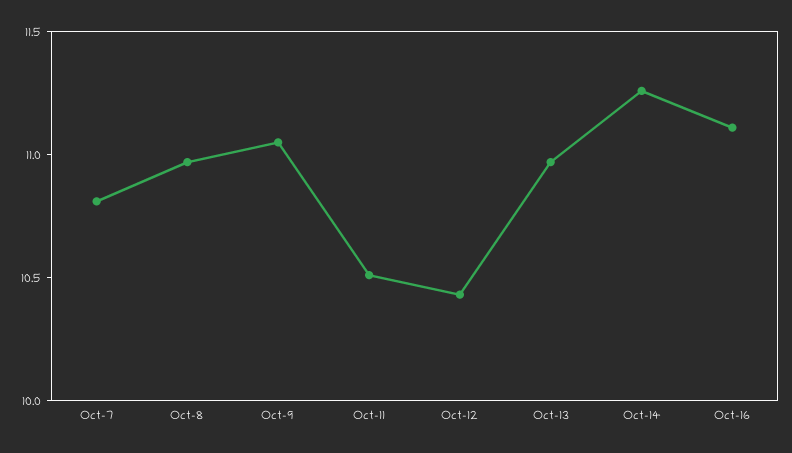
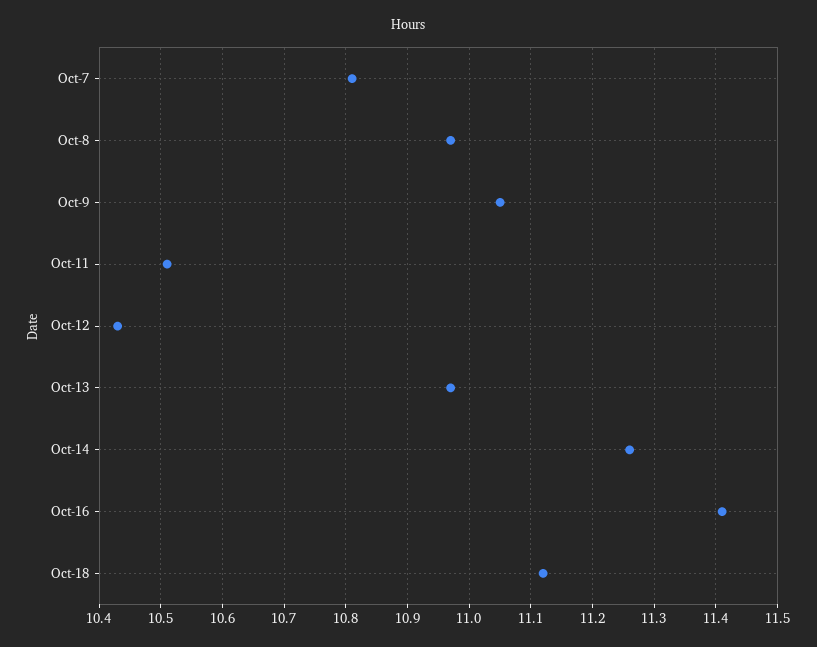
Oct-16: 11.1 -> 11.41
Oct-18: none -> 11.12

